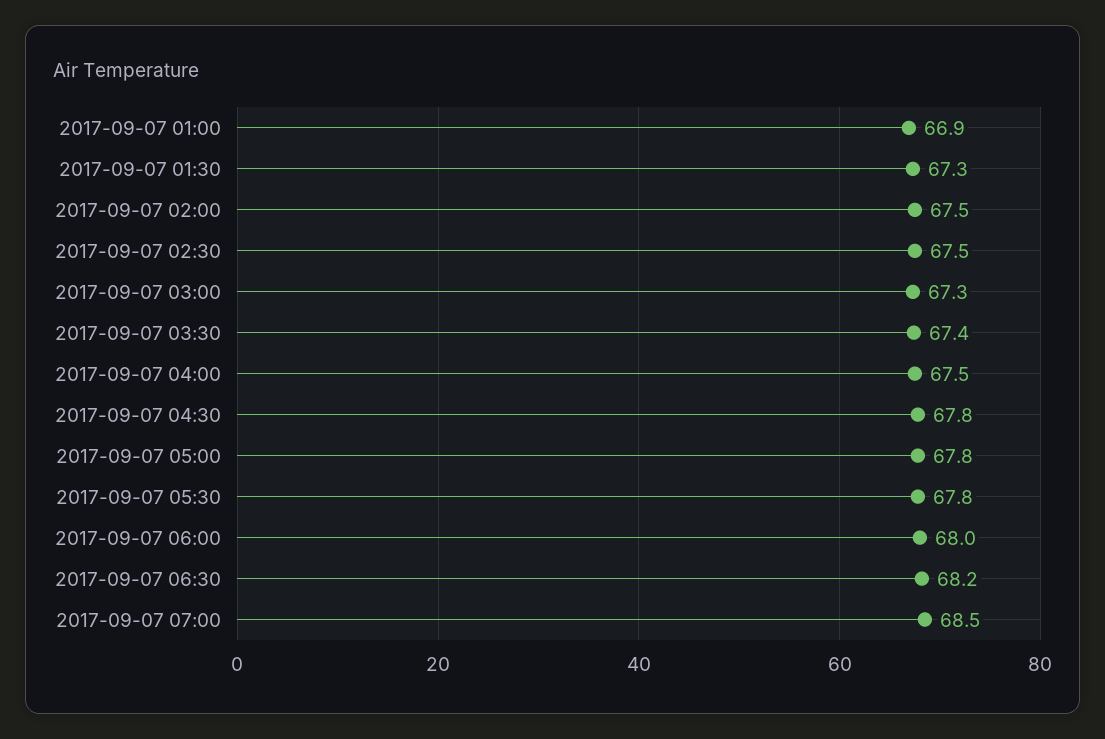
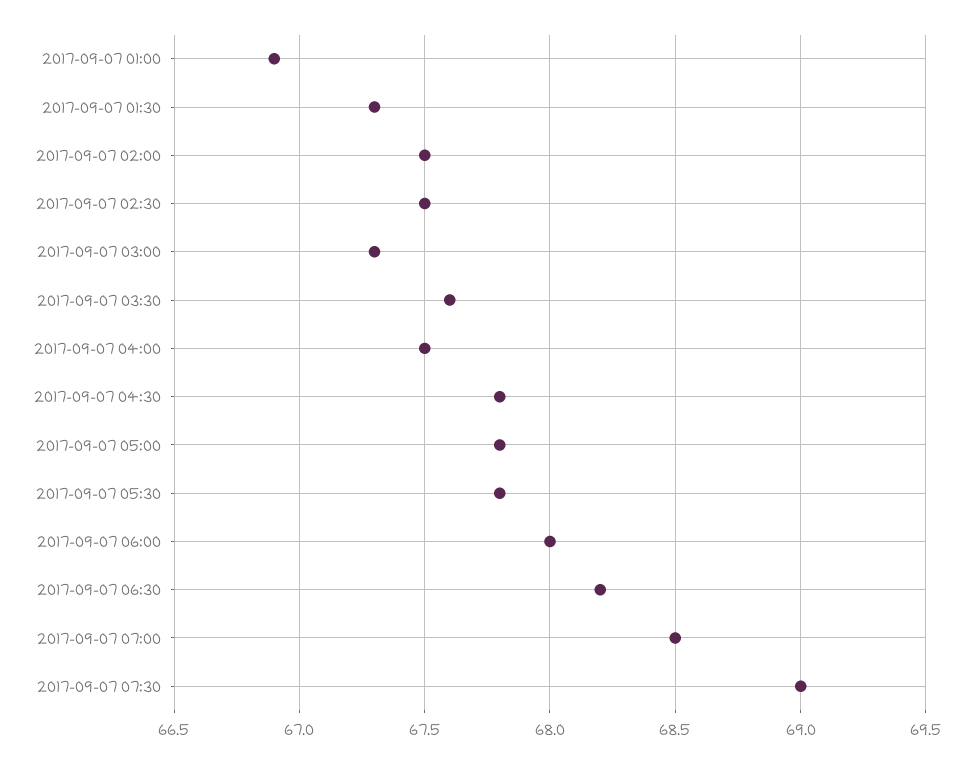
2017-09-07 03:30: 67.4 -> 67.6
2017-09-07 07:30: none -> 69

